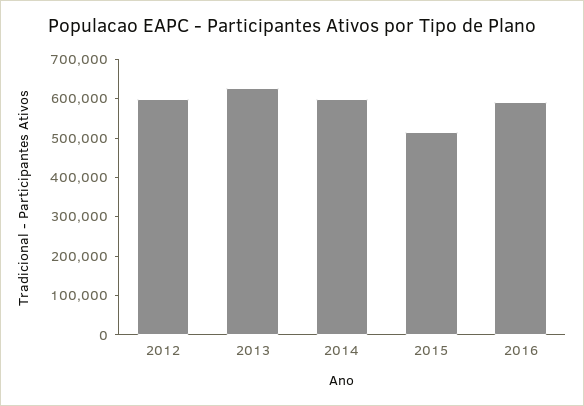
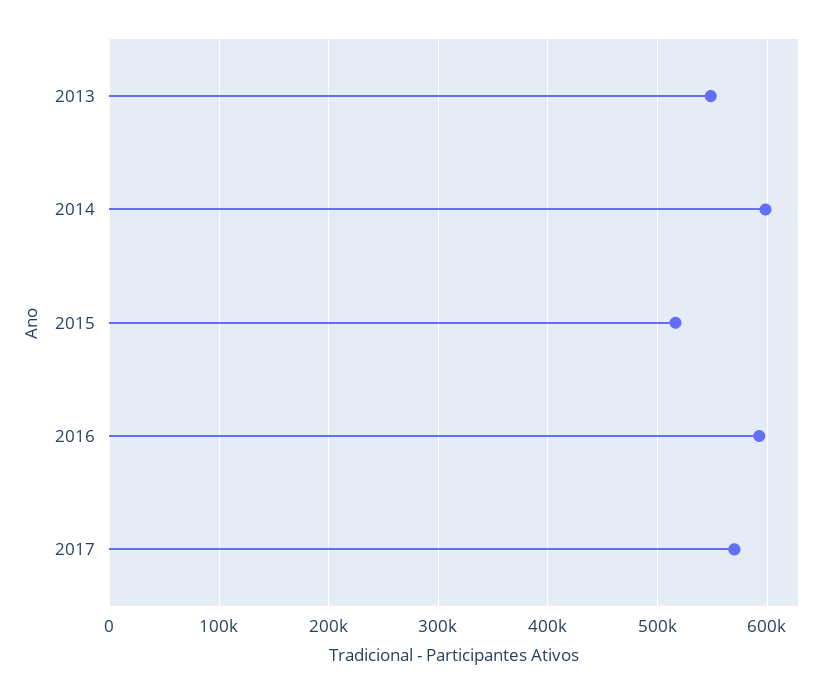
2012: 600000 -> none
2013: 625000 -> 550000
2017: none -> 570000

